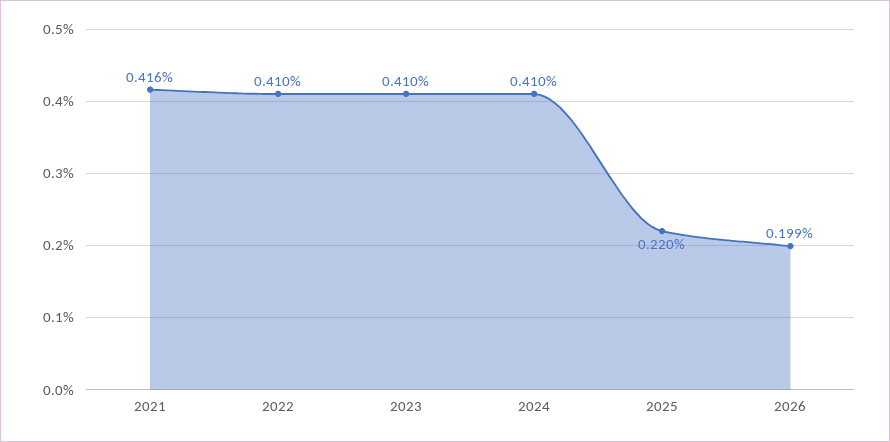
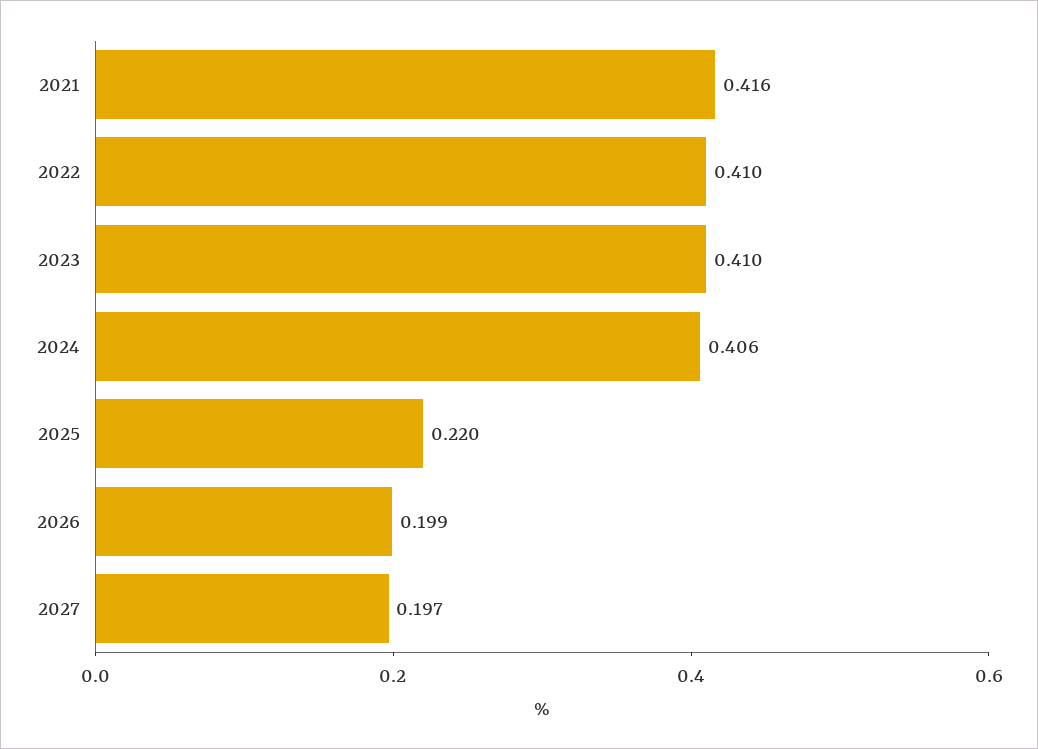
2024: 0.41 -> 0.406
2027: none -> 0.197

